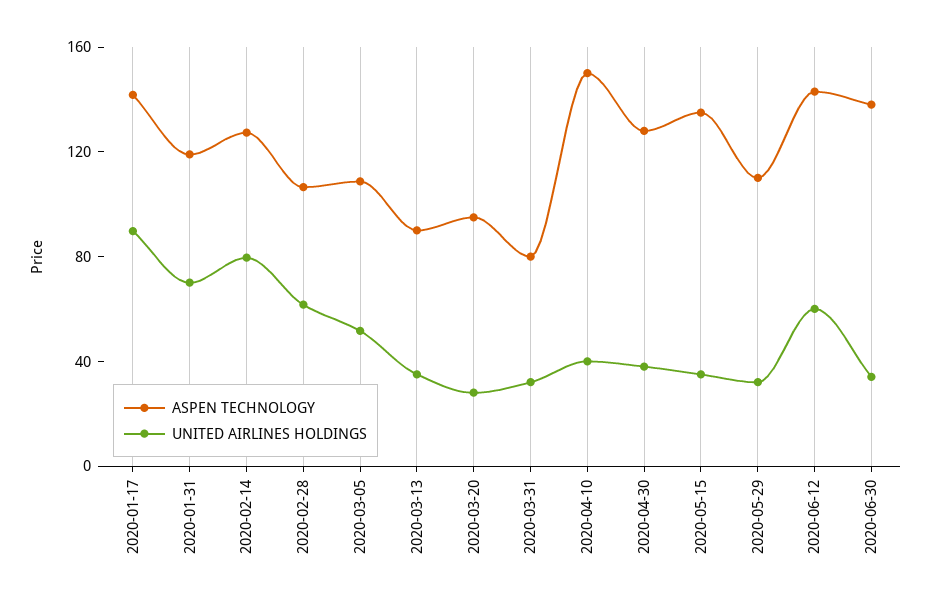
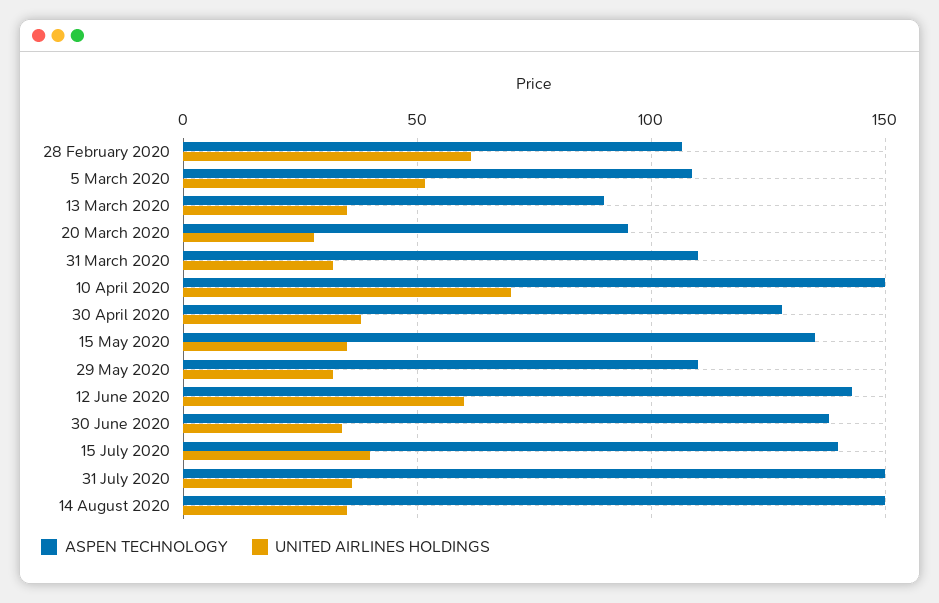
ASPEN TECHNOLOGY, 2020-01-17: 140 -> none
UNITED AIRLINES HOLDINGS, 2020-01-17: 90 -> none
ASPEN TECHNOLOGY, 2020-01-31: 120 -> none
UNITED AIRLINES HOLDINGS, 2020-01-31: 70 -> none
ASPEN TECHNOLOGY, 2020-02-14: 130 -> none
UNITED AIRLINES HOLDINGS, 2020-02-14: 80 -> none
ASPEN TECHNOLOGY, 2020-03-31: 80 -> 110
UNITED AIRLINES HOLDINGS, 2020-04-10: 40 -> 70
ASPEN TECHNOLOGY, 15 July 2020: none -> 140
UNITED AIRLINES HOLDINGS, 15 July 2020: none -> 40
ASPEN TECHNOLOGY, 31 July 2020: none -> 150
UNITED AIRLINES HOLDINGS, 31 July 2020: none -> 35
ASPEN TECHNOLOGY, 14 August 2020: none -> 150
UNITED AIRLINES HOLDINGS, 14 August 2020: none -> 35

